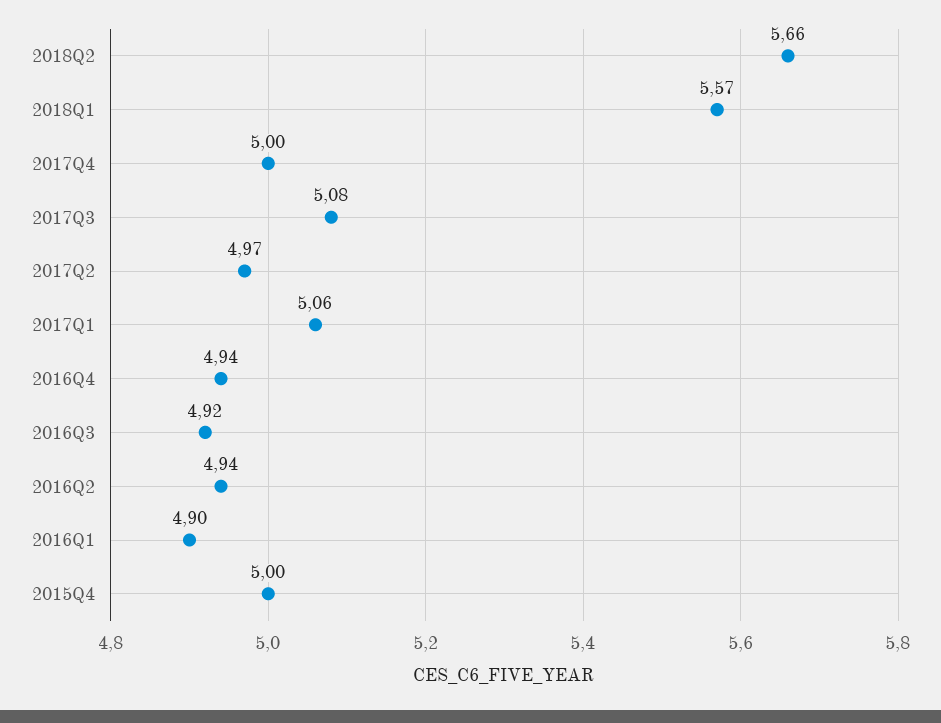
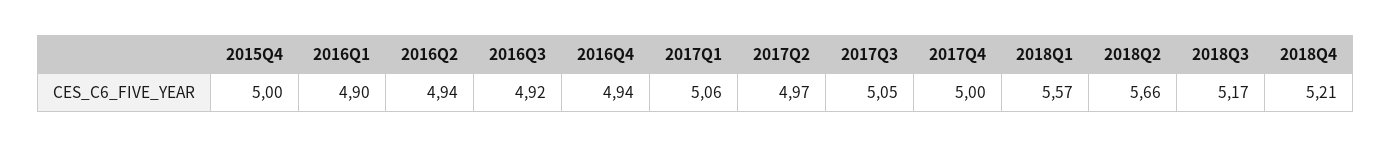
2017Q3: 5.08 -> 5.05
2018Q3: none -> 5.17
2018Q4: none -> 5.21

